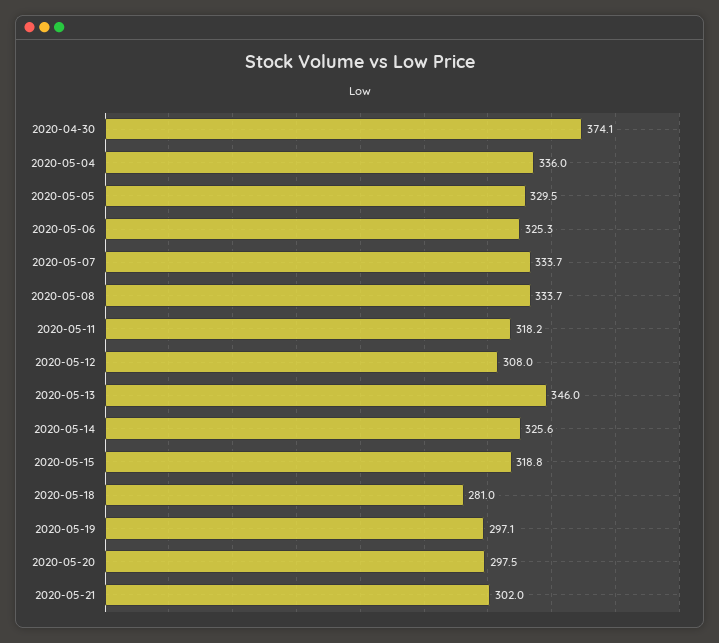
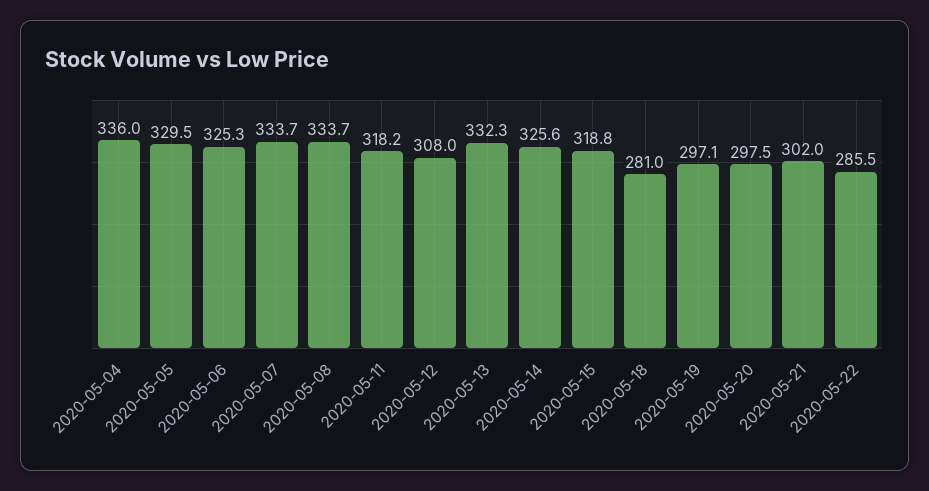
2020-04-30: 374.1 -> none
2020-05-13: 346 -> 332.3
2020-05-22: none -> 285.5

